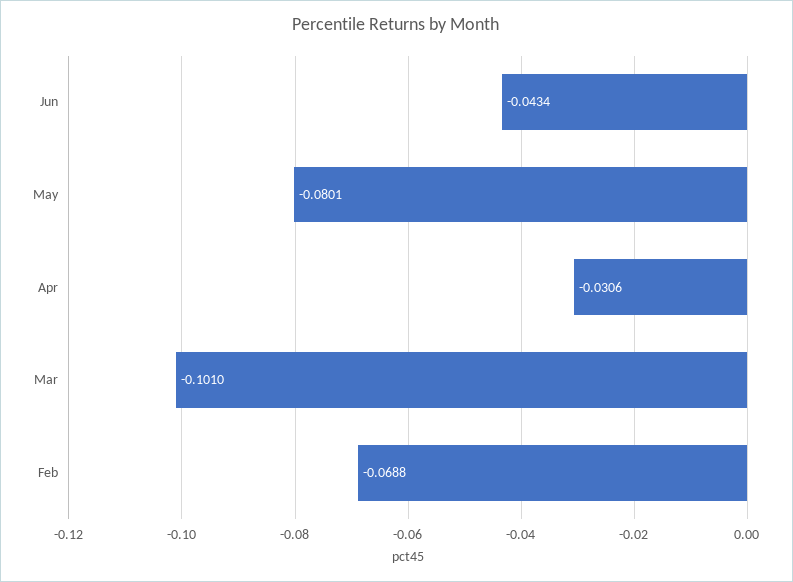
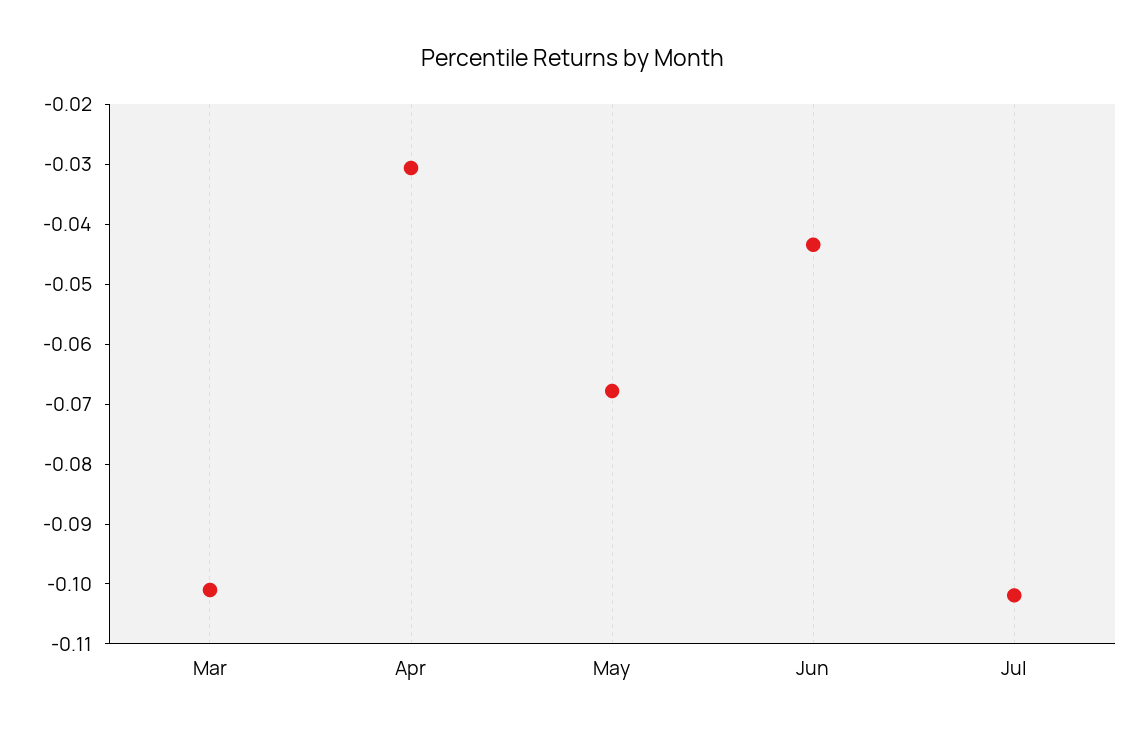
May: -0.0801 -> -0.068
Feb: -0.0688 -> none
Jul: none -> -0.102

